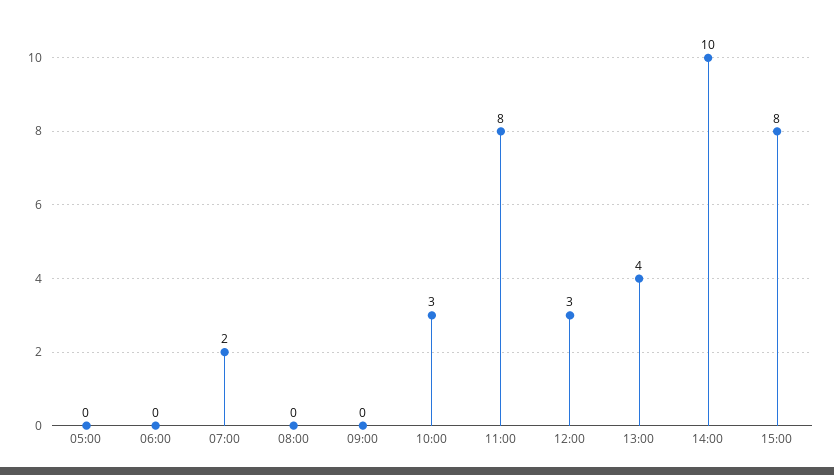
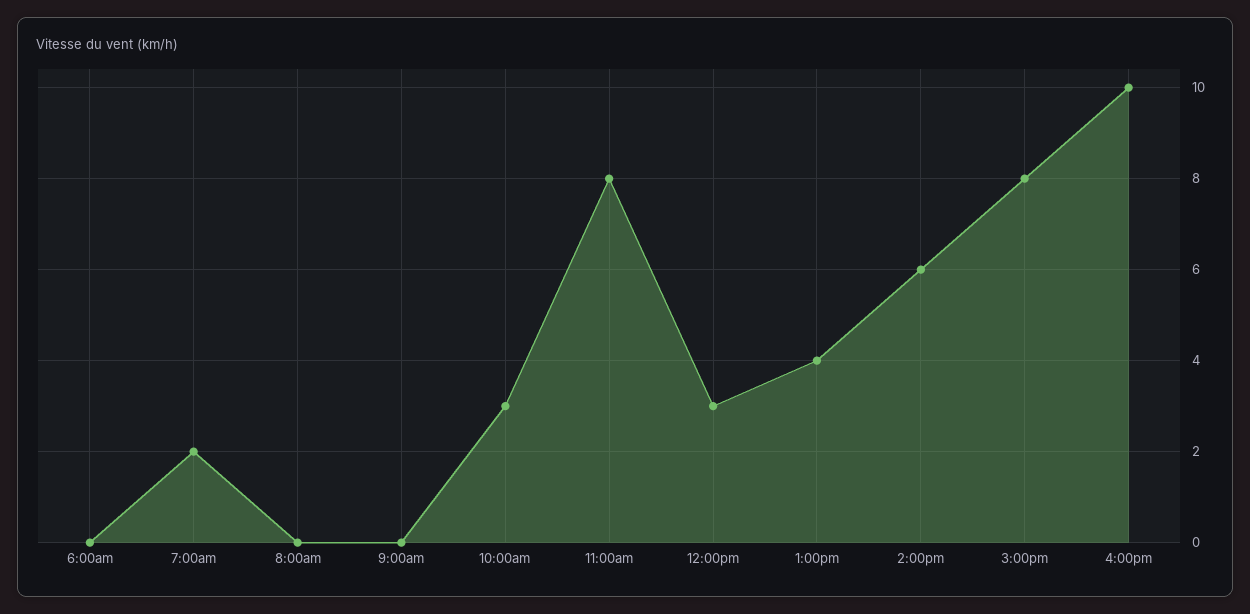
05:00: 0 -> none
14:00: 10 -> 6
4:00pm: none -> 10

